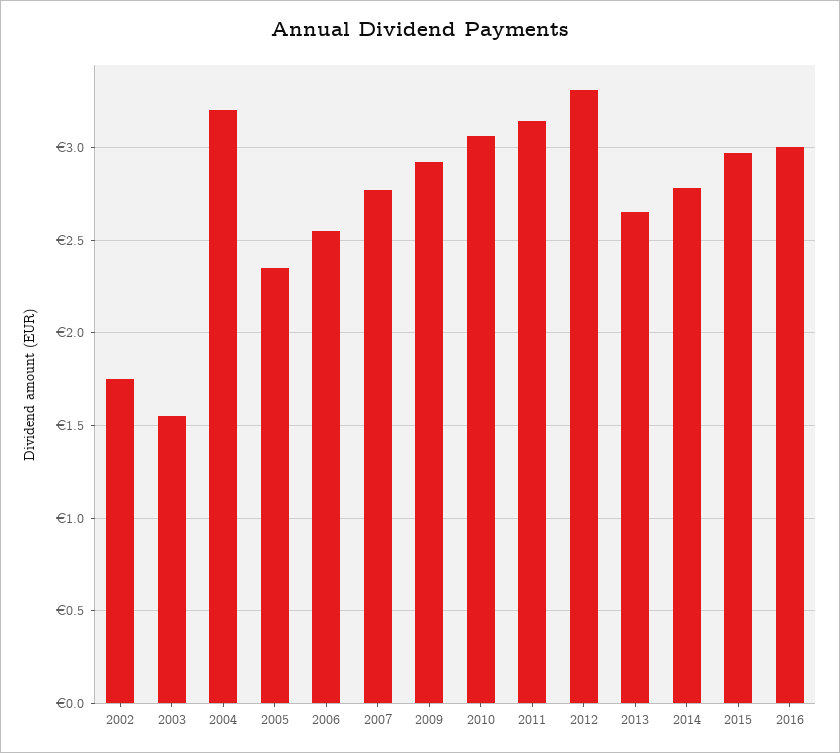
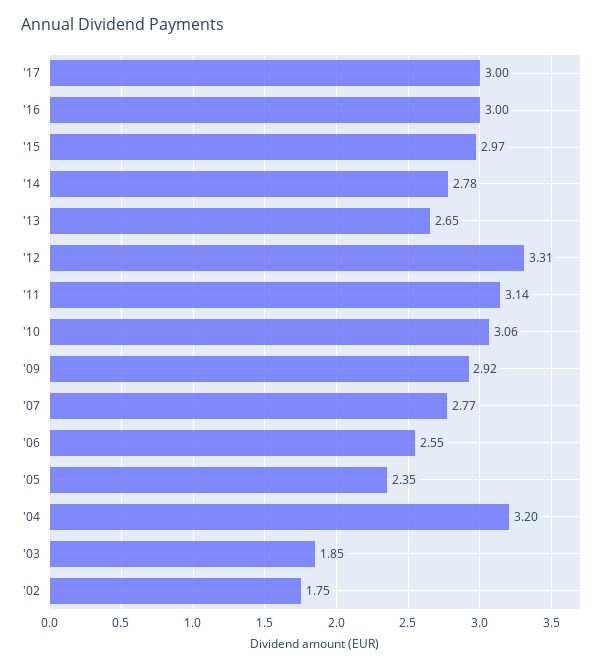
2003: 1.55 -> 1.85
'17: none -> 3

